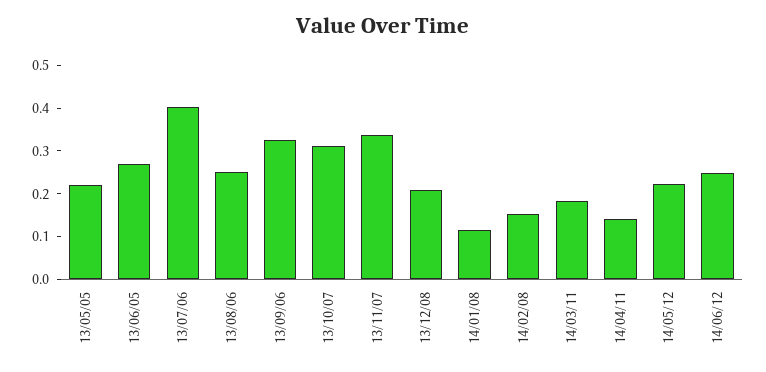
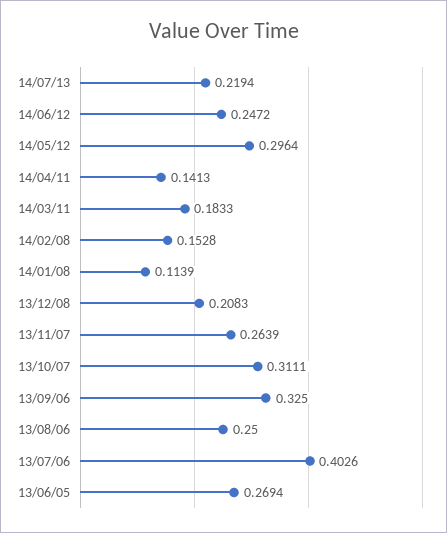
13/05/05: 0.22 -> none
13/11/07: 0.34 -> 0.2639
14/05/12: 0.22 -> 0.2964
14/07/13: none -> 0.2194

